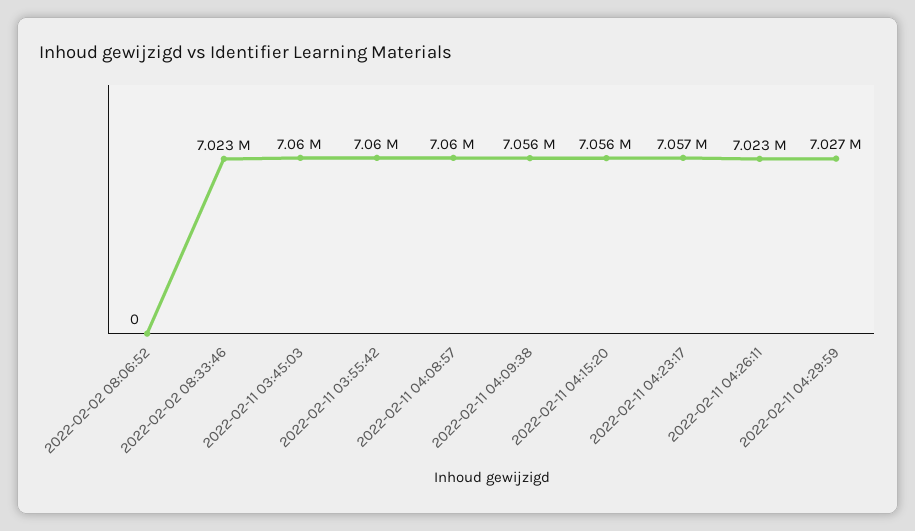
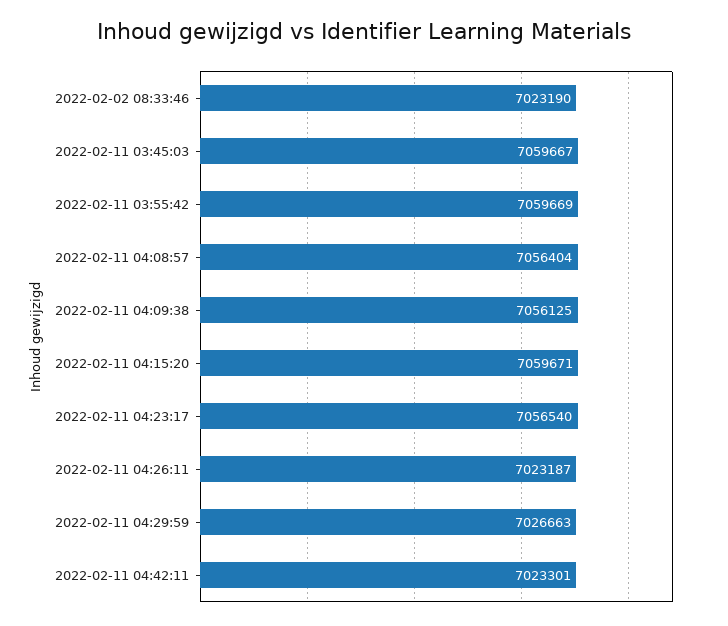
2022-02-02 08:06:52: 0 -> none
2022-02-11 04:08:57: 7060000 -> 7056404
2022-02-11 04:15:20: 7056000 -> 7059671
2022-02-11 04:42:11: none -> 7023301

